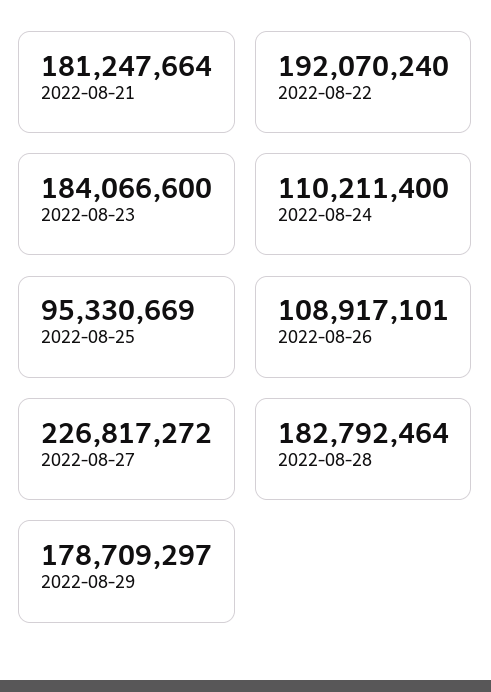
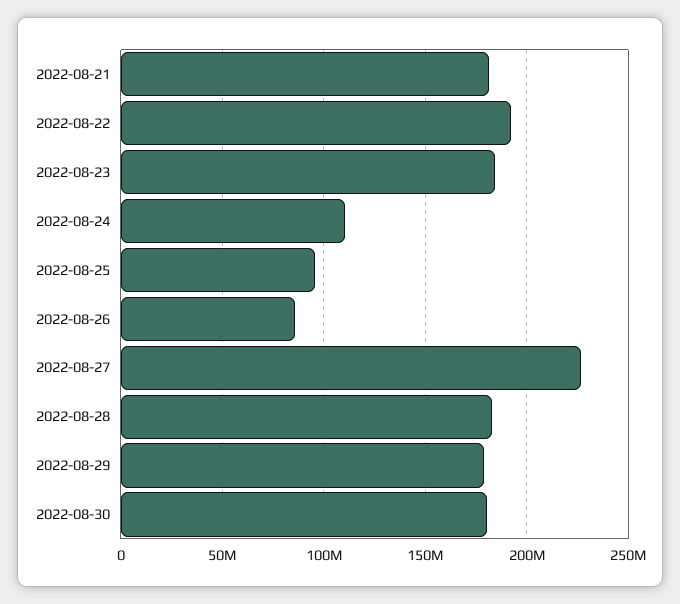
2022-08-26: 108917101 -> 85000000
2022-08-30: none -> 180000000

